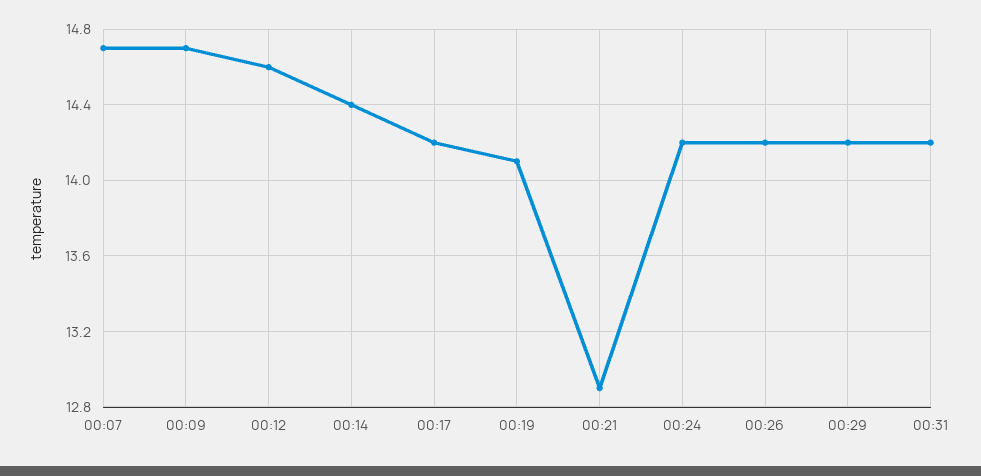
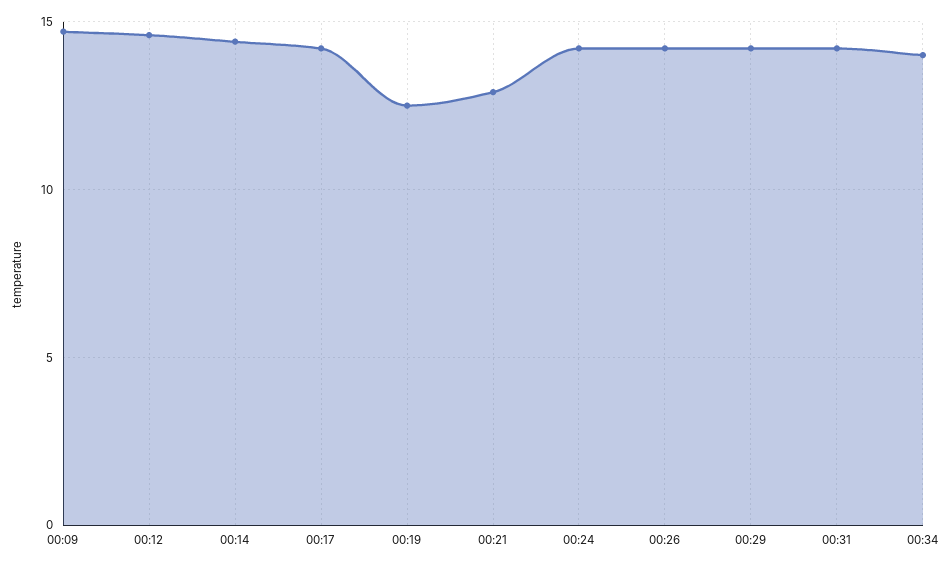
00:07: 14.7 -> none
00:19: 14.1 -> 12.5
00:34: none -> 14

